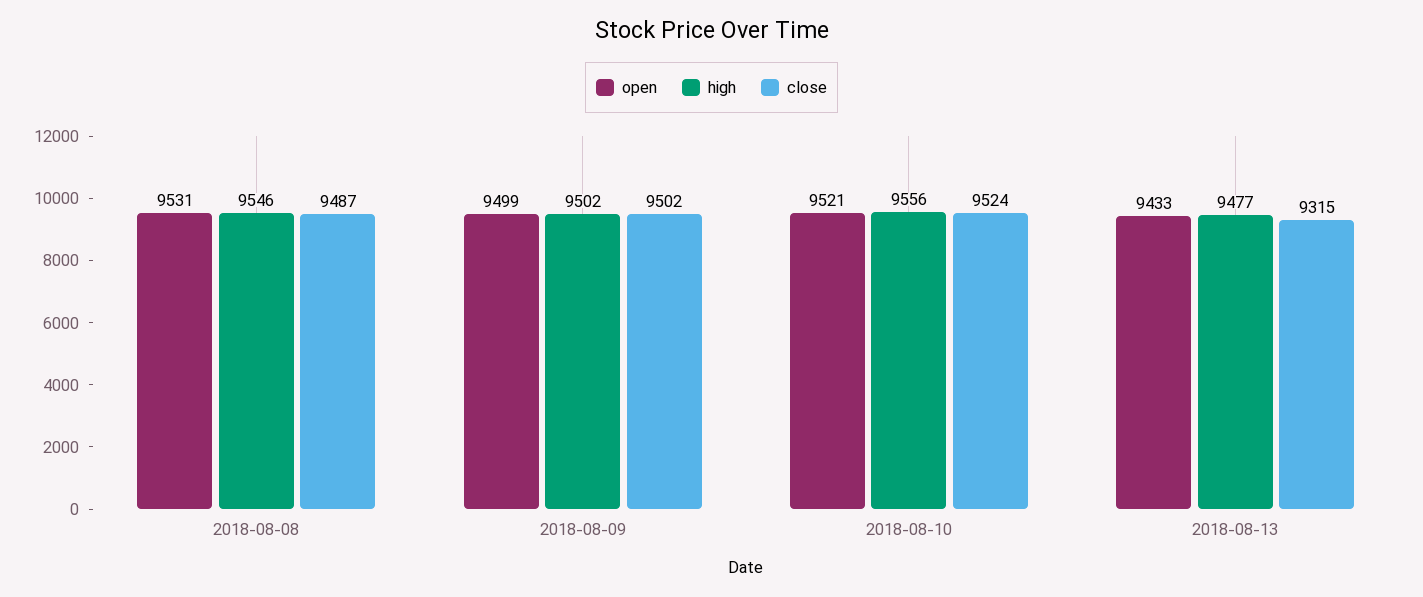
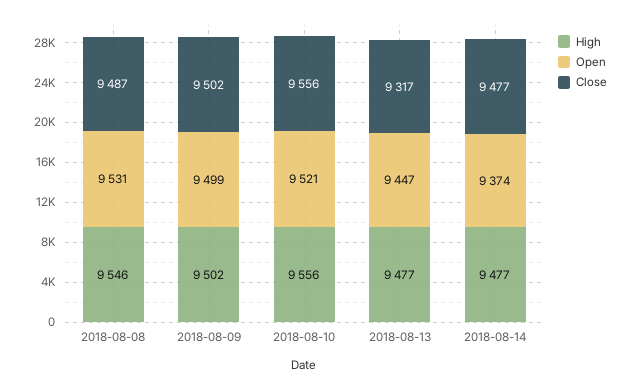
close, 2018-08-10: 9524 -> 9556
open, 2018-08-13: 9433 -> 9447
close, 2018-08-13: 9315 -> 9317
high, 2018-08-14: none -> 9477
open, 2018-08-14: none -> 9374
close, 2018-08-14: none -> 9477

